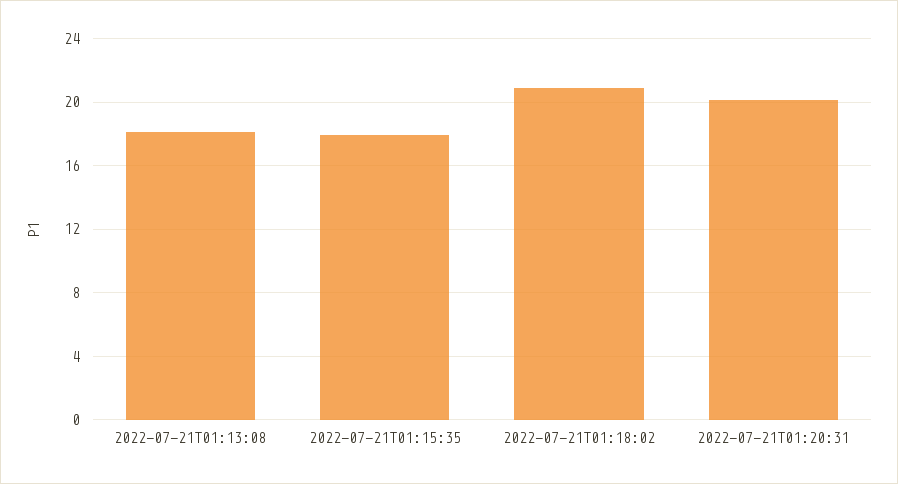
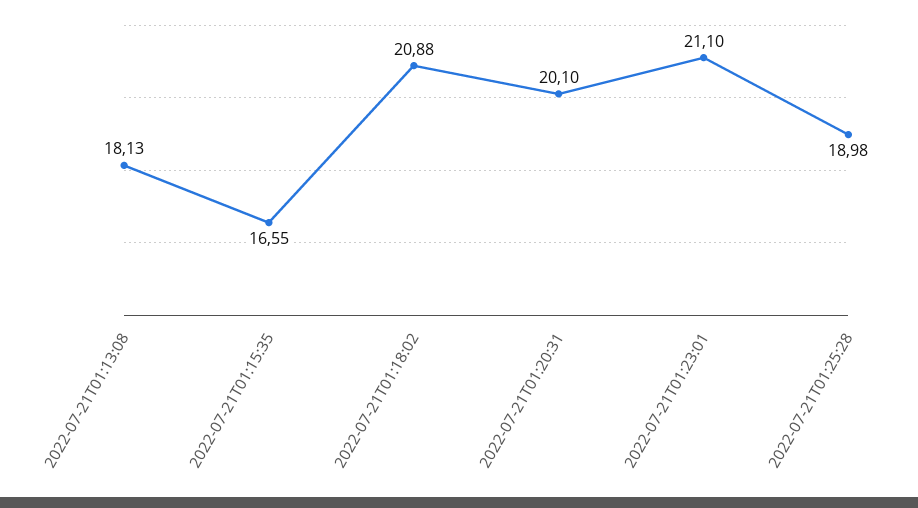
2022-07-21T01:15:35: 18 -> 16.55
2022-07-21T01:23:01: none -> 21.1
2022-07-21T01:25:28: none -> 18.98

